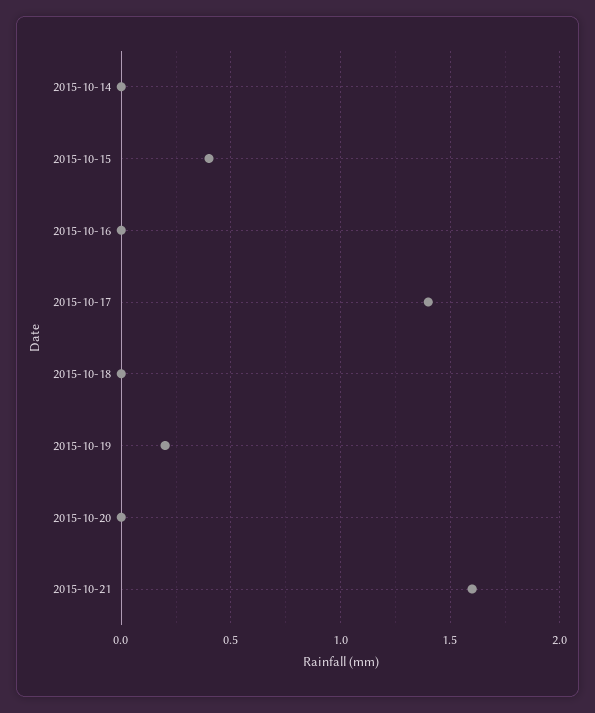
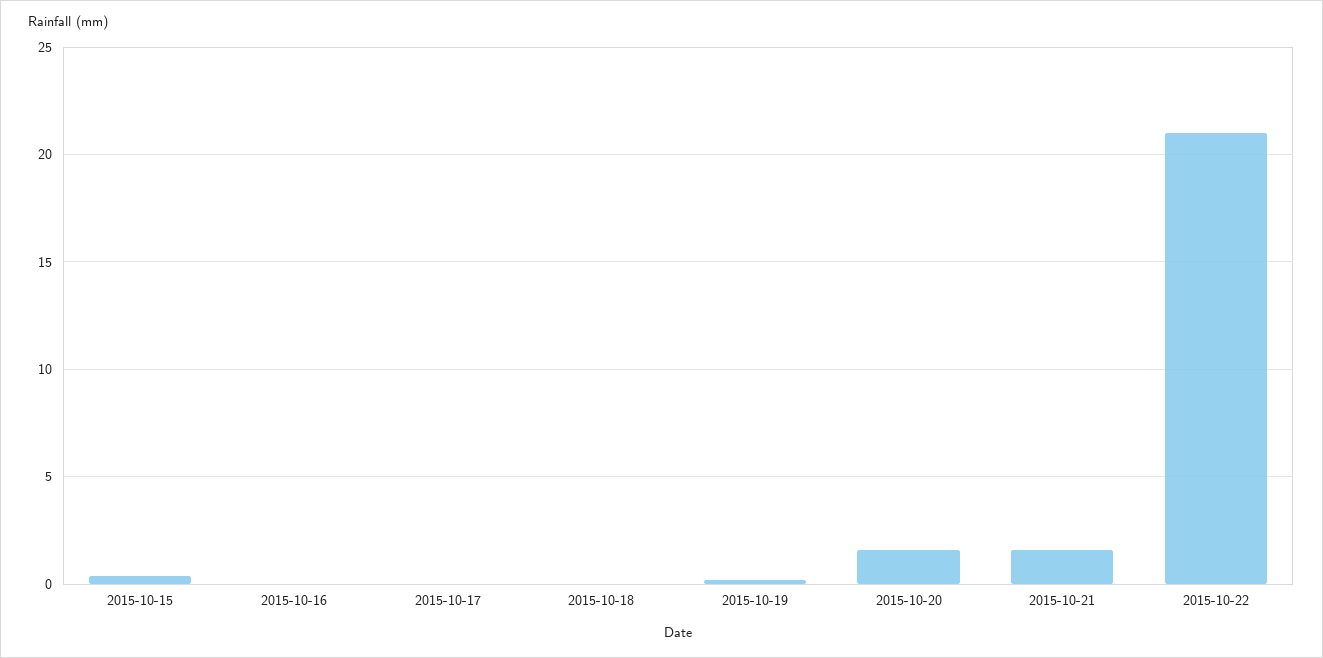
2015-10-14: 0 -> none
2015-10-17: 1.4 -> 0
2015-10-20: 0 -> 1.5
2015-10-22: none -> 21

